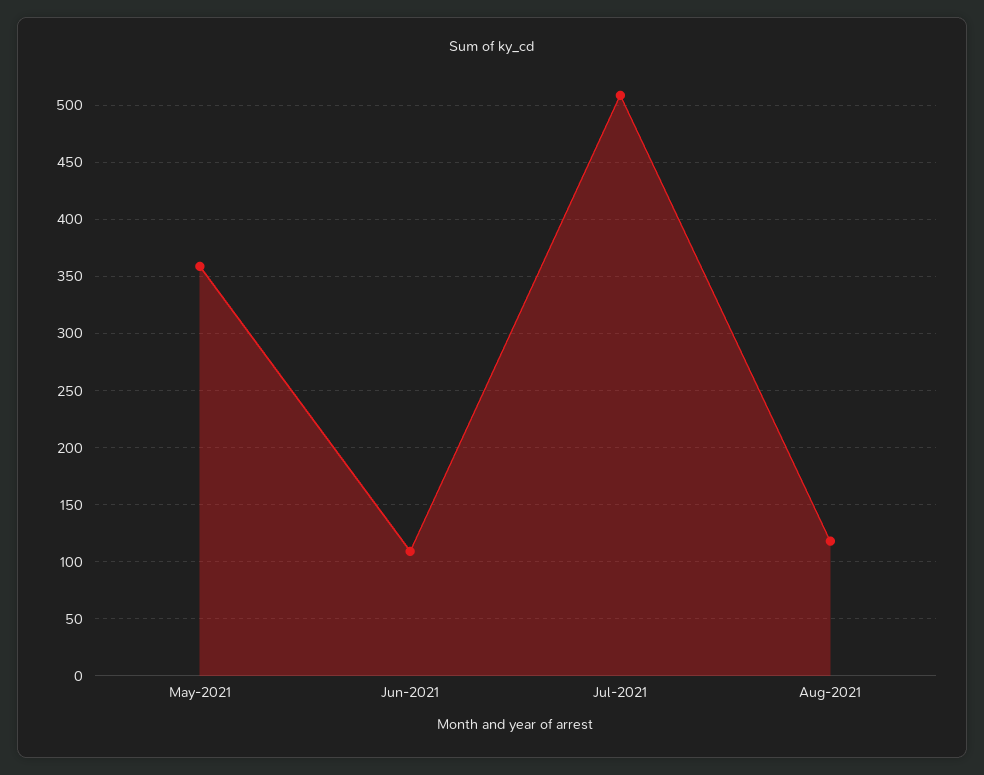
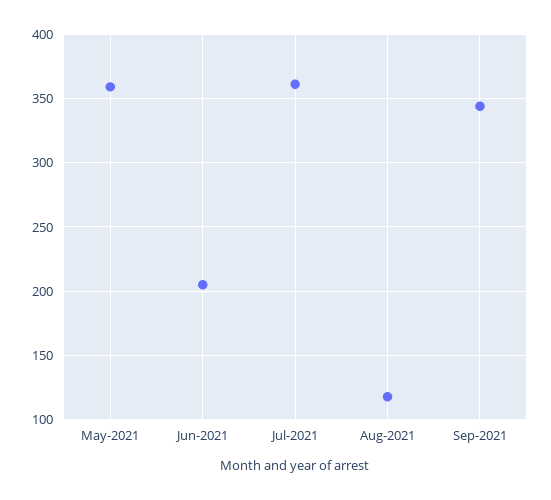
Jun-2021: 110 -> 205
Jul-2021: 510 -> 360
Sep-2021: none -> 345

